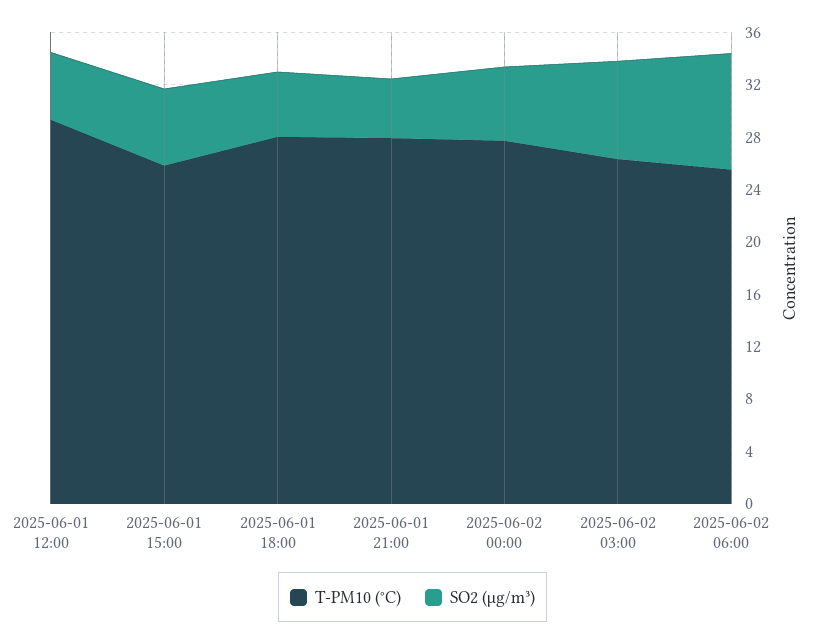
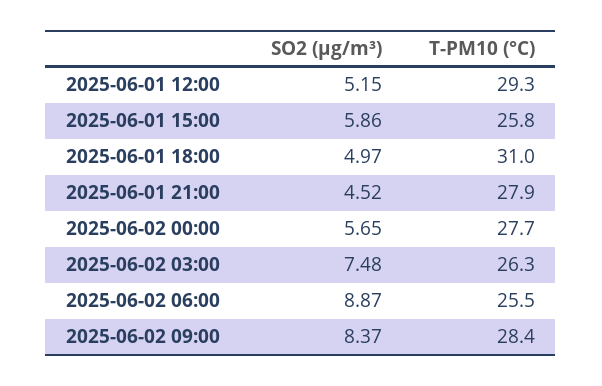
T-PM10 (°C), 2025-06-01 18:00: 28 -> 31
SO2 (µg/m³), 2025-06-02 09:00: none -> 8.37
T-PM10 (°C), 2025-06-02 09:00: none -> 28.4

